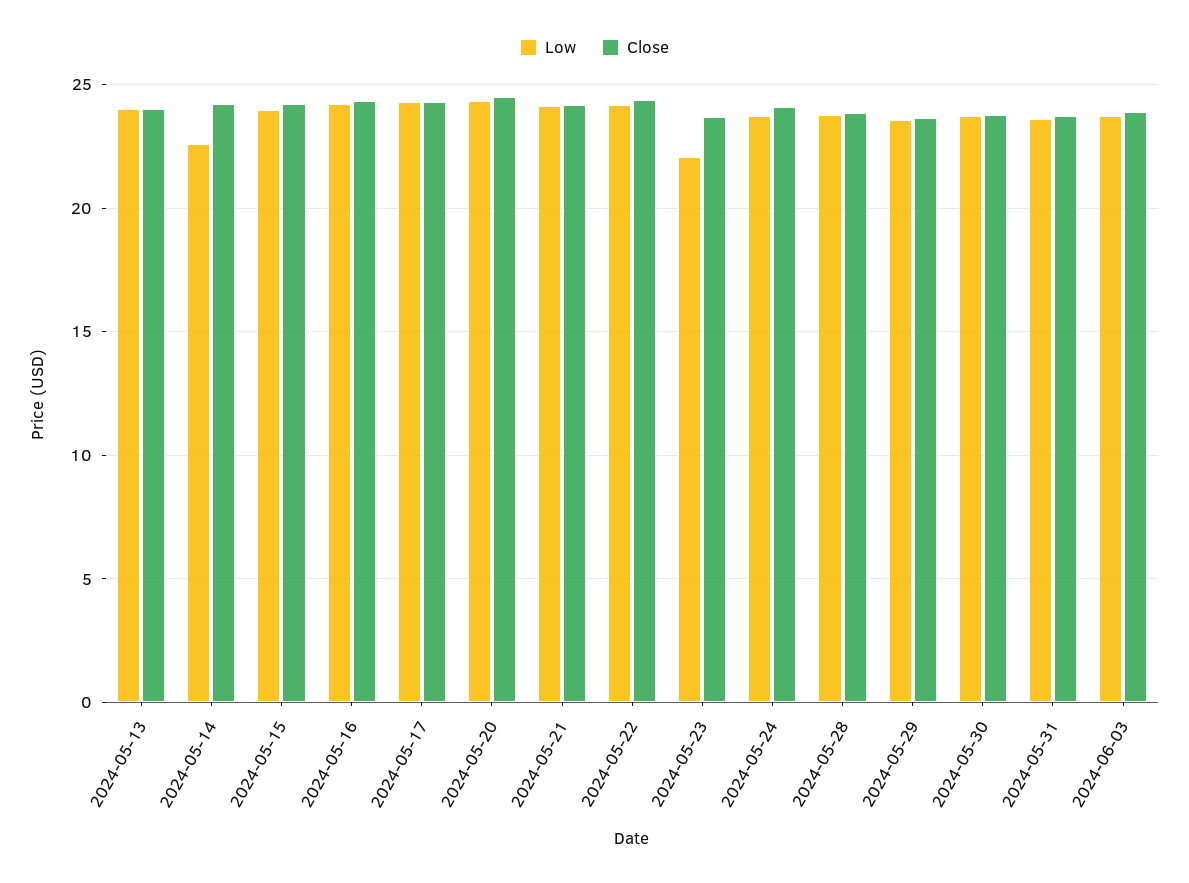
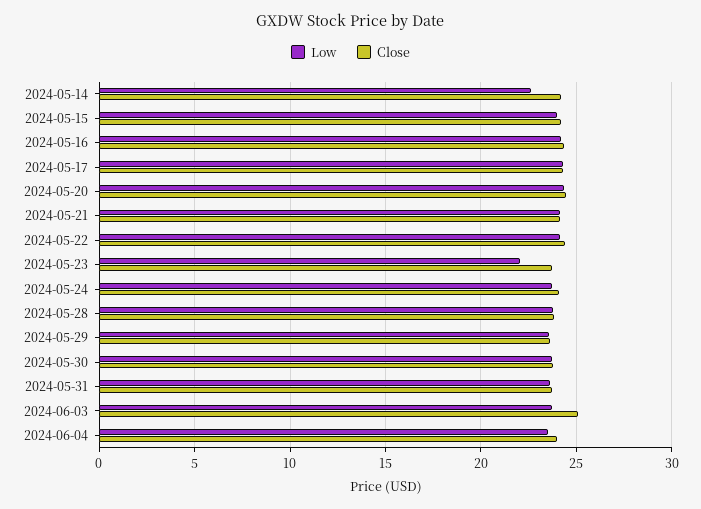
Low, 2024-05-13: 24 -> none
Close, 2024-05-13: 24 -> none
Close, 2024-06-03: 24 -> 25
Low, 2024-06-04: none -> 23.5
Close, 2024-06-04: none -> 24

